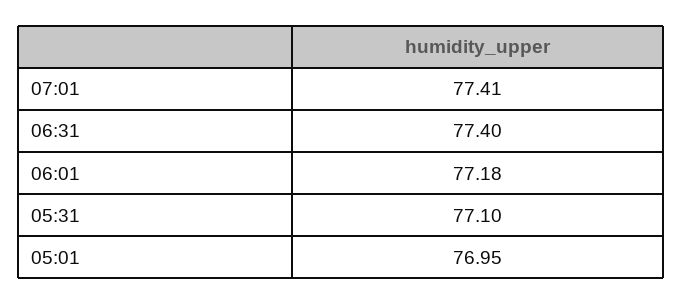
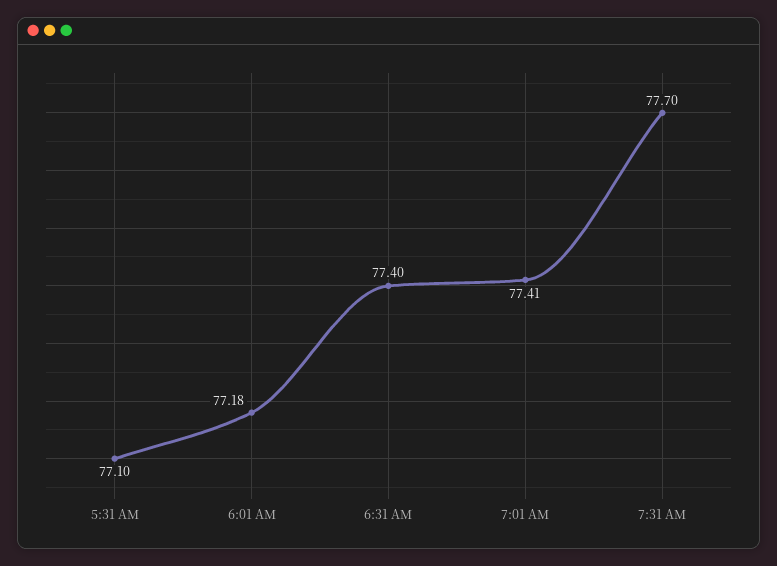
05:01: 76.95 -> none
7:31 AM: none -> 77.7

